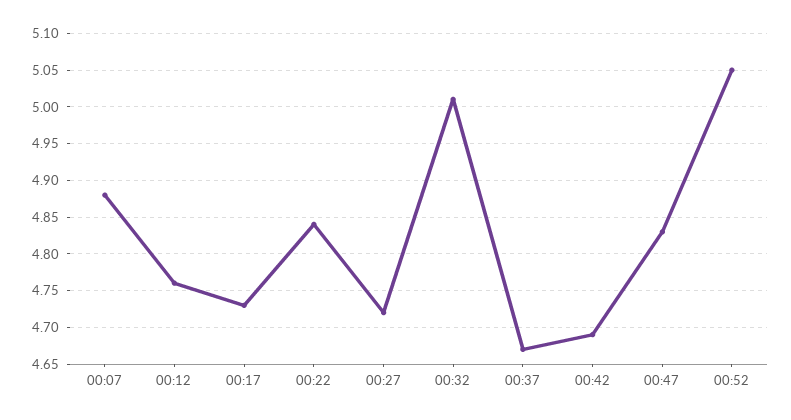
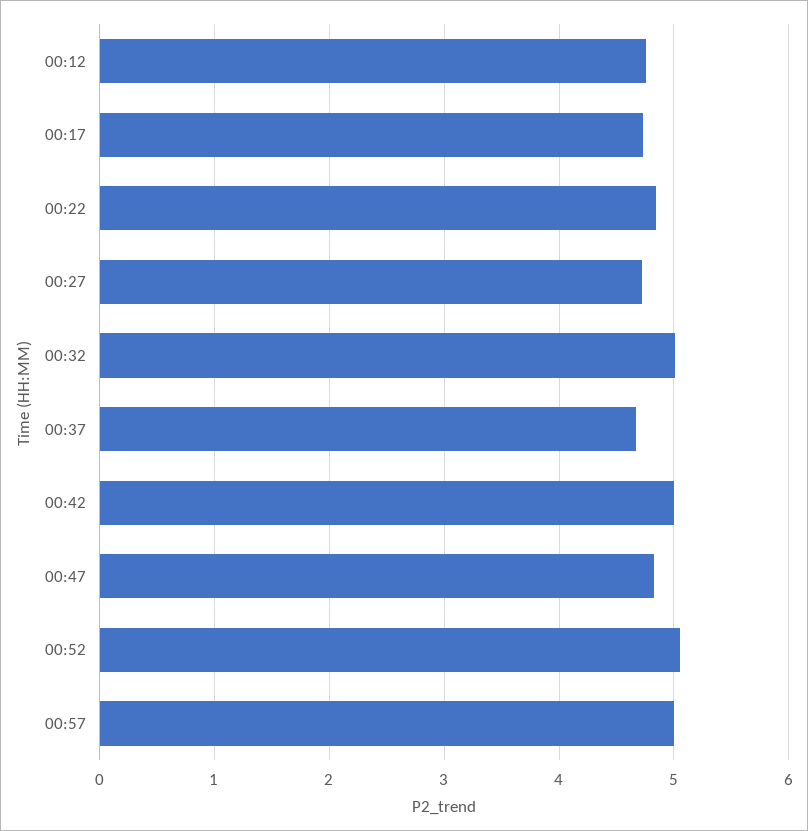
00:07: 4.88 -> none
00:42: 4.69 -> 5
00:57: none -> 5

